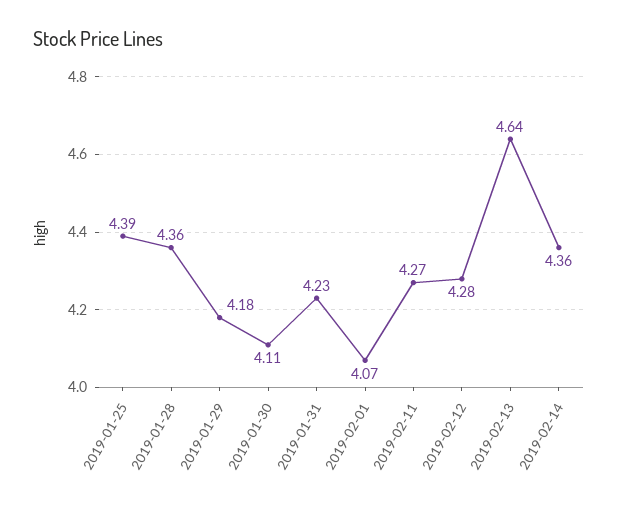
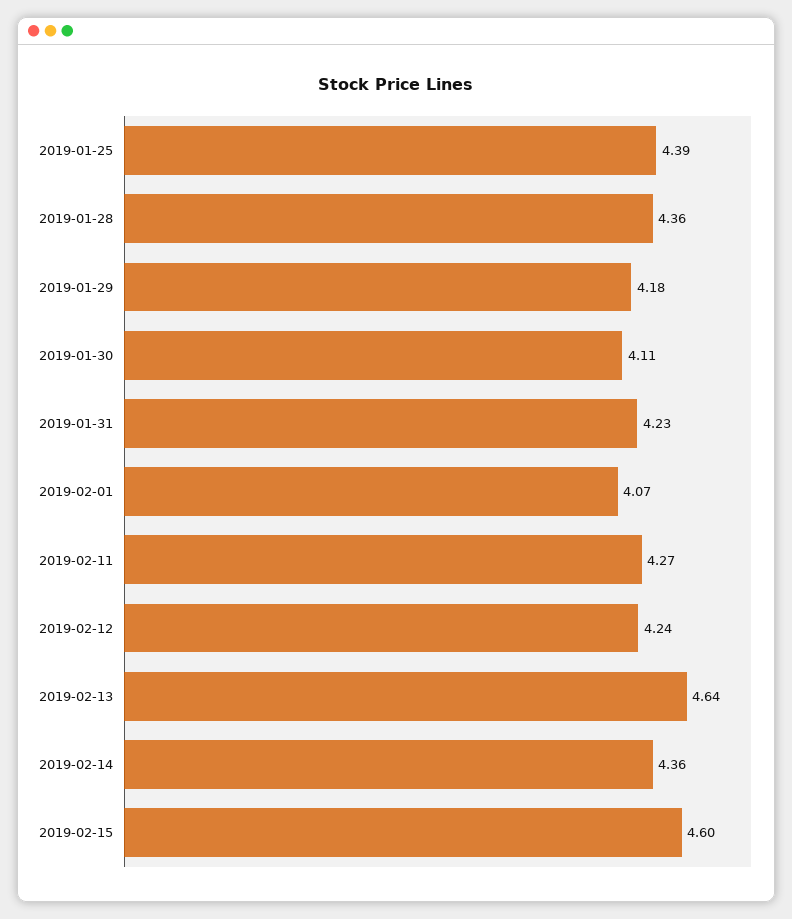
2019-02-12: 4.28 -> 4.24
2019-02-15: none -> 4.6

